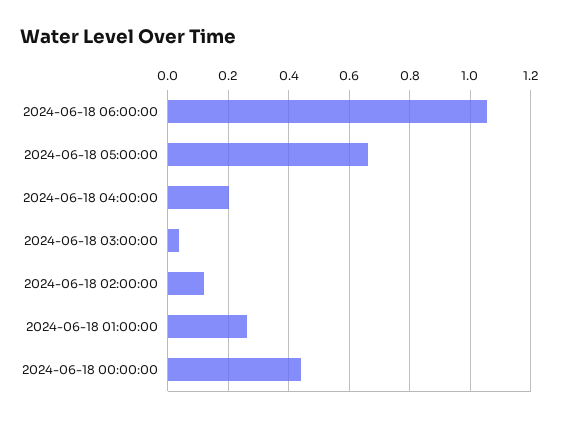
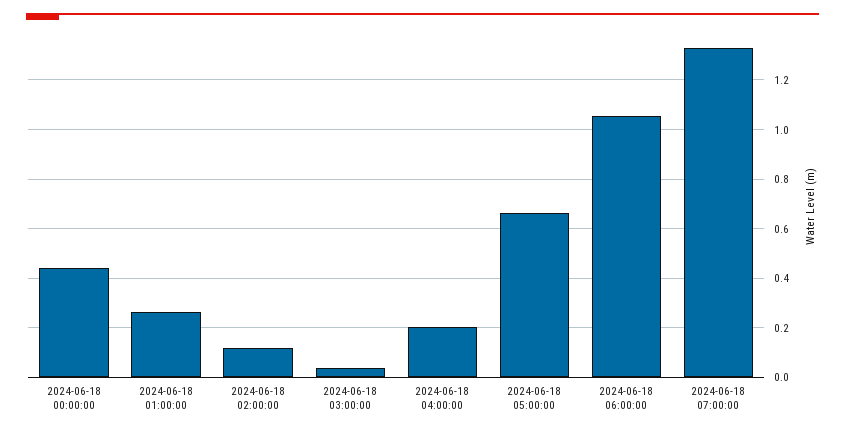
2024-06-18 07:00:00: none -> 1.325

